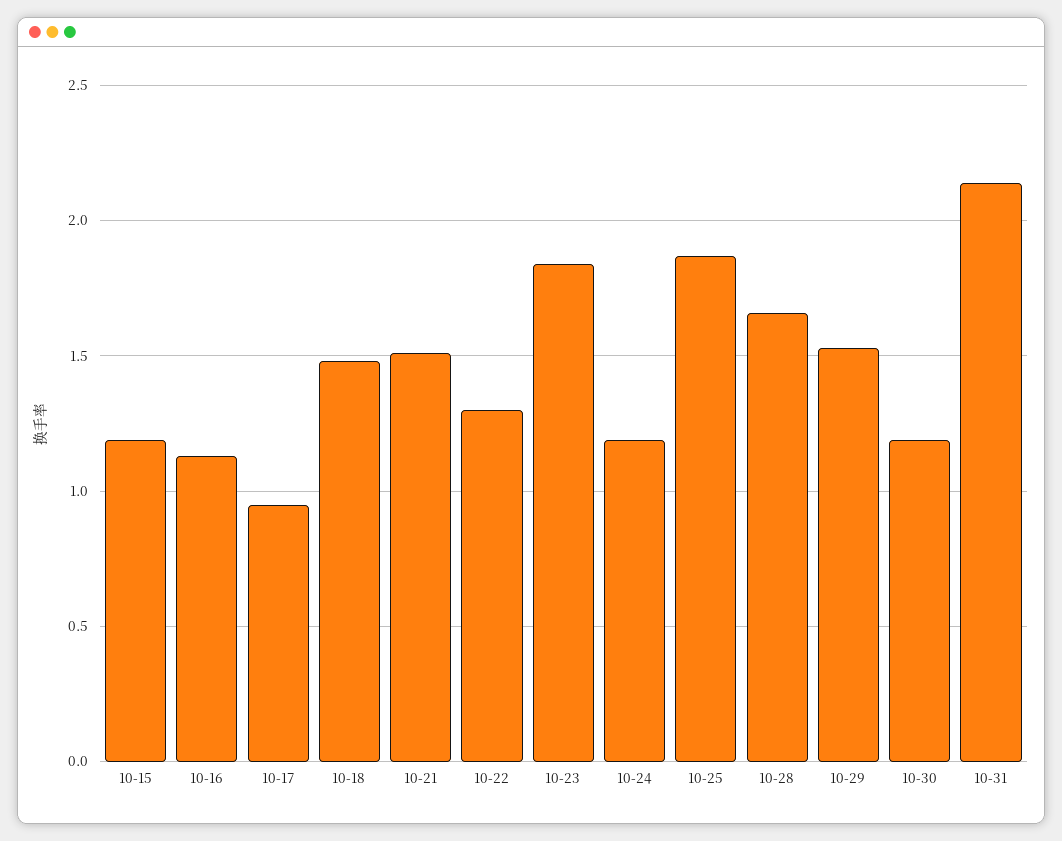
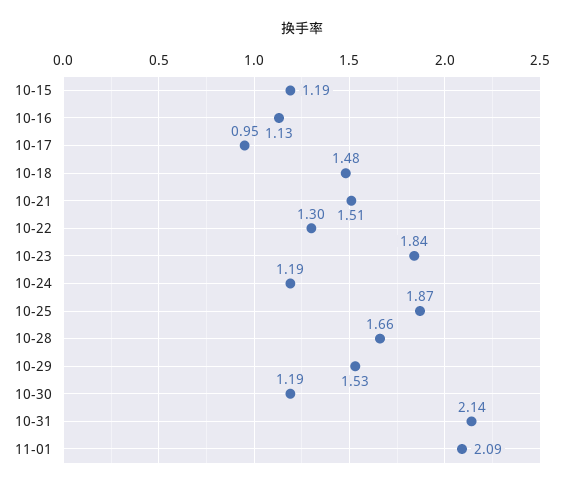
11-01: none -> 2.09

